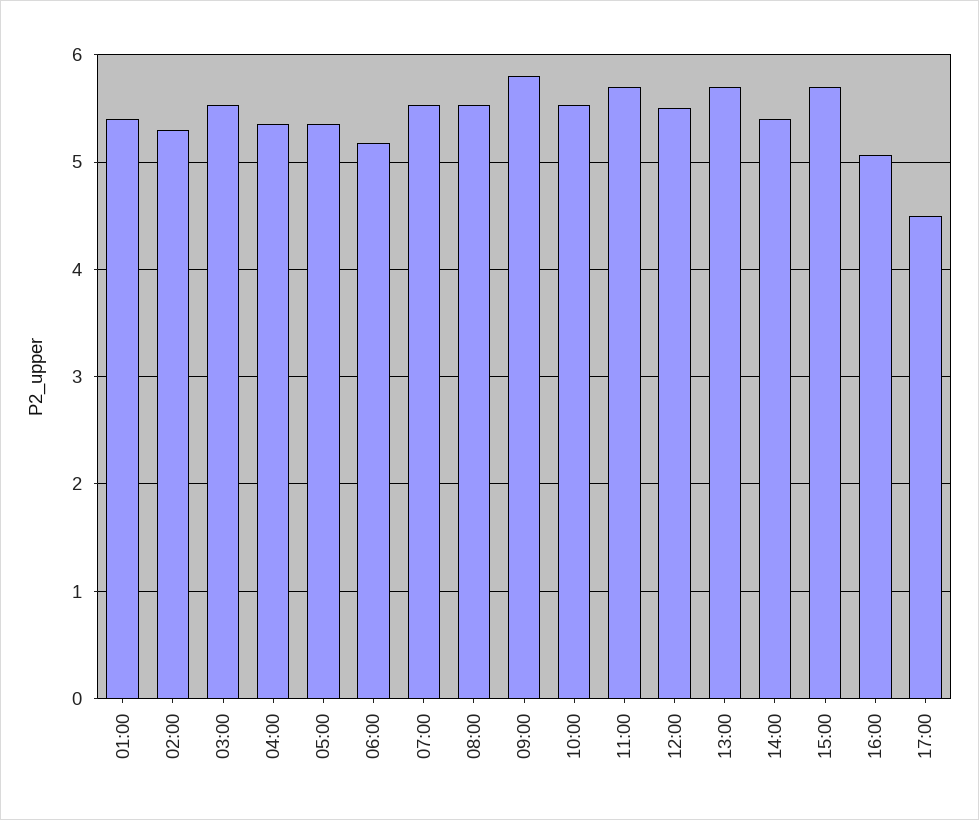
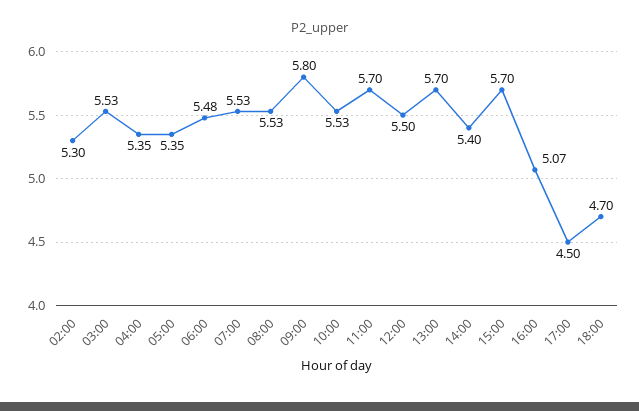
01:00: 5.4 -> none
06:00: 5.2 -> 5.48
18:00: none -> 4.7

